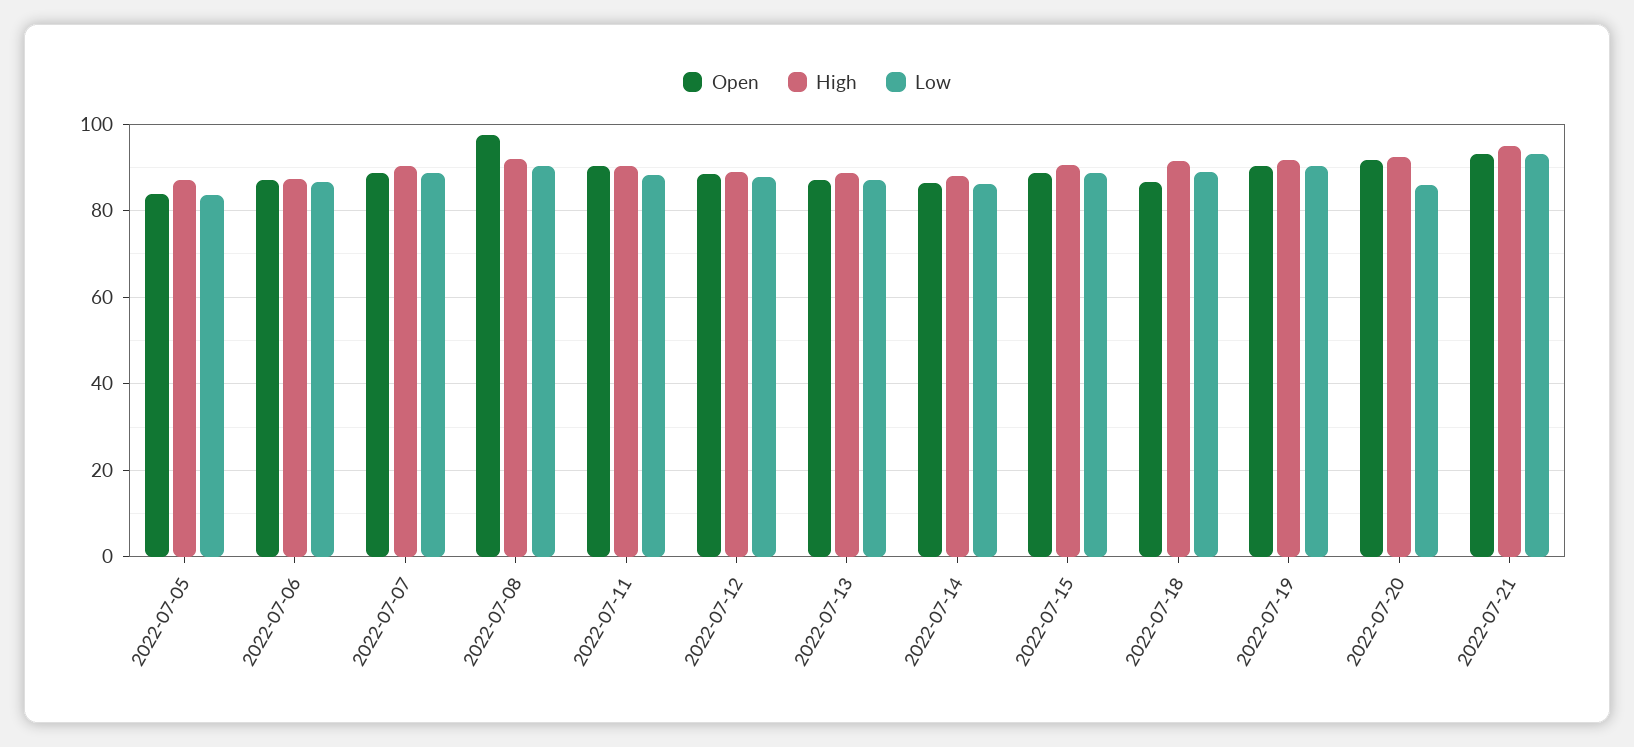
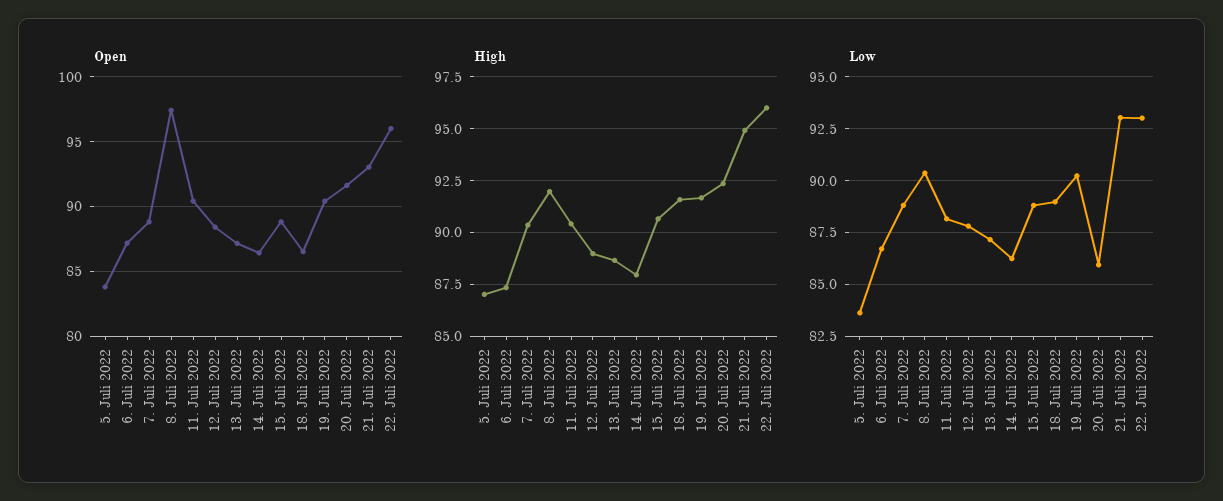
Open, 22. Juli 2022: none -> 96
High, 22. Juli 2022: none -> 96
Low, 22. Juli 2022: none -> 93

